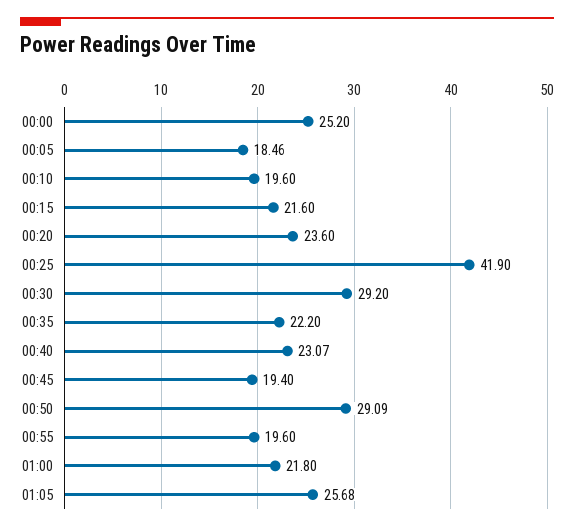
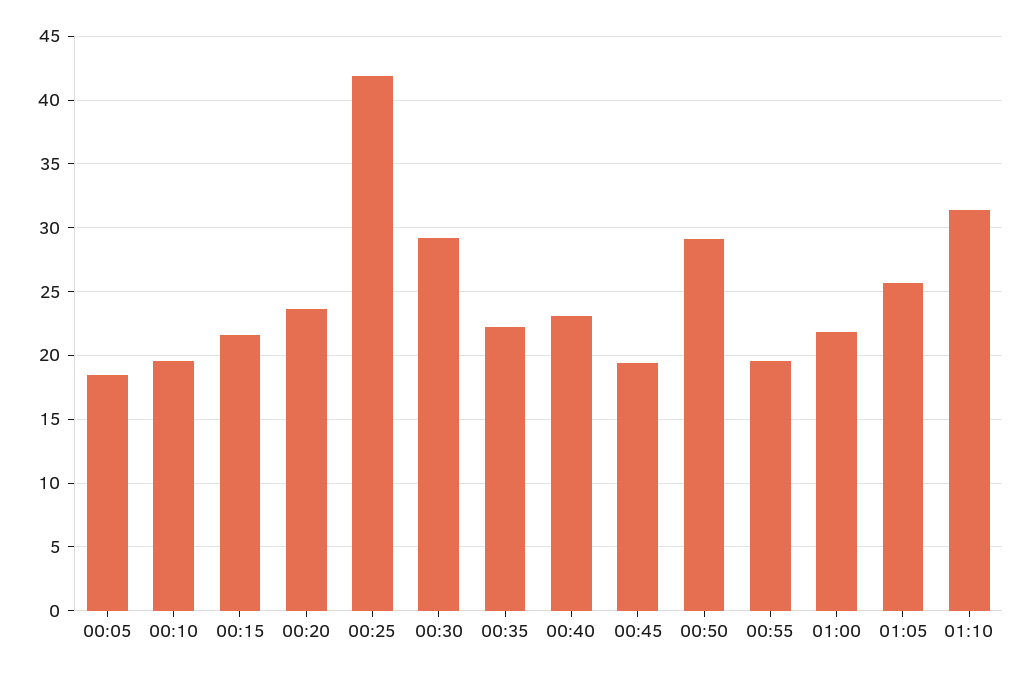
00:00: 25.2 -> none
01:10: none -> 31.5

